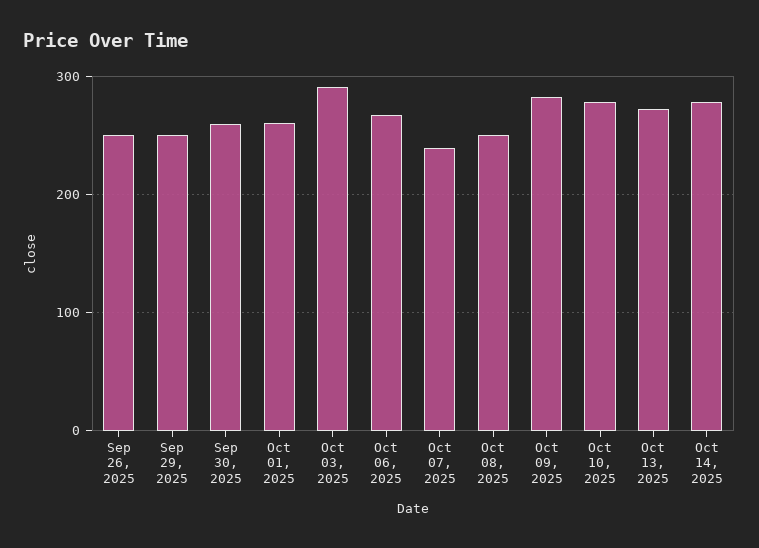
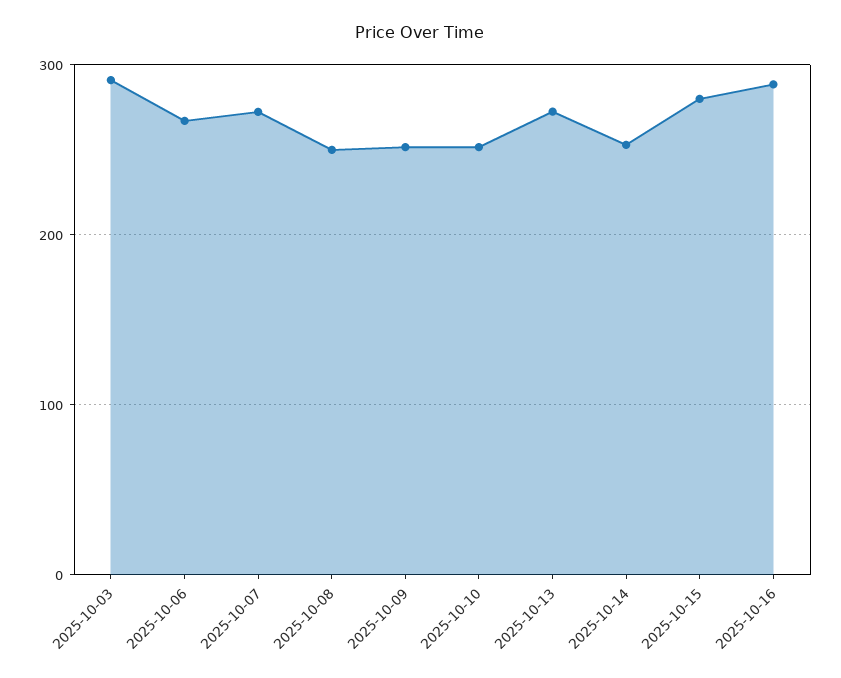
Sep 26, 2025: 250 -> none
Sep 29, 2025: 250 -> none
Sep 30, 2025: 260 -> none
Oct 01, 2025: 260 -> none
Oct 07, 2025: 240 -> 270
Oct 09, 2025: 280 -> 250
Oct 10, 2025: 280 -> 250
Oct 14, 2025: 280 -> 250
2025-10-15: none -> 280
2025-10-16: none -> 290

